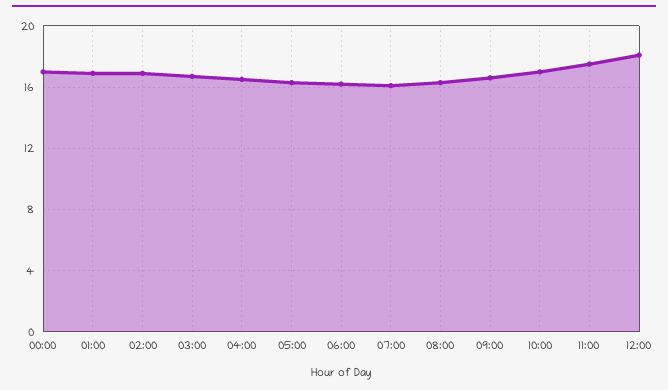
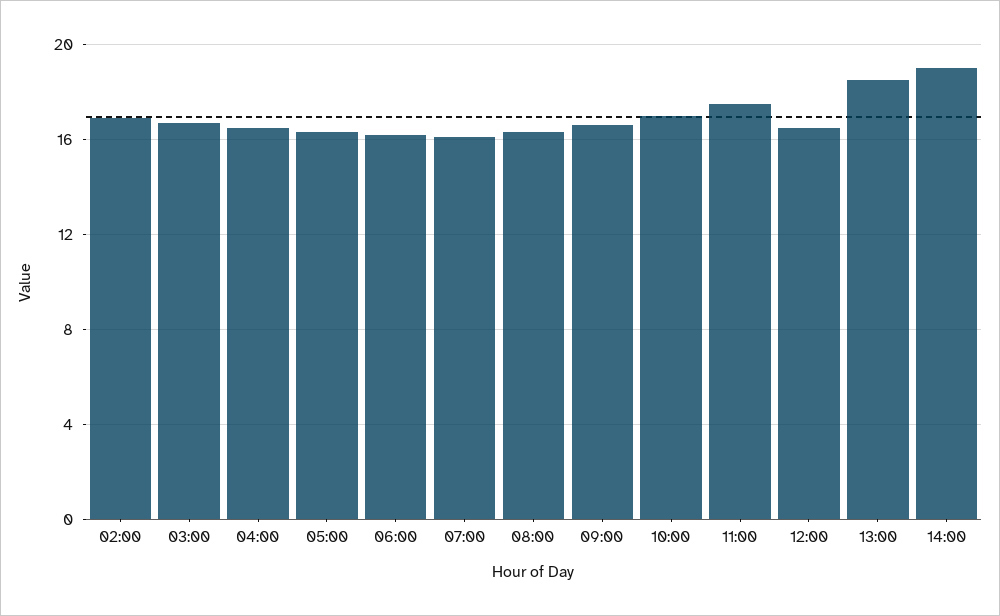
00:00: 17 -> none
01:00: 17 -> none
12:00: 18 -> 16.5
13:00: none -> 18.5
14:00: none -> 19

